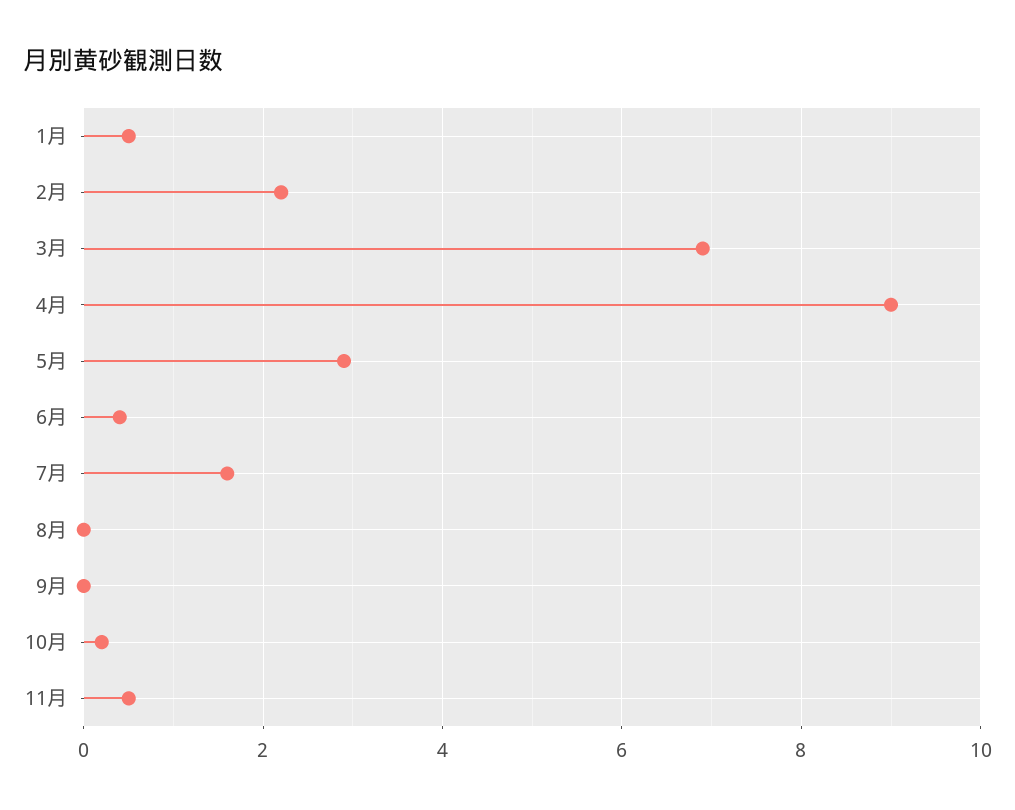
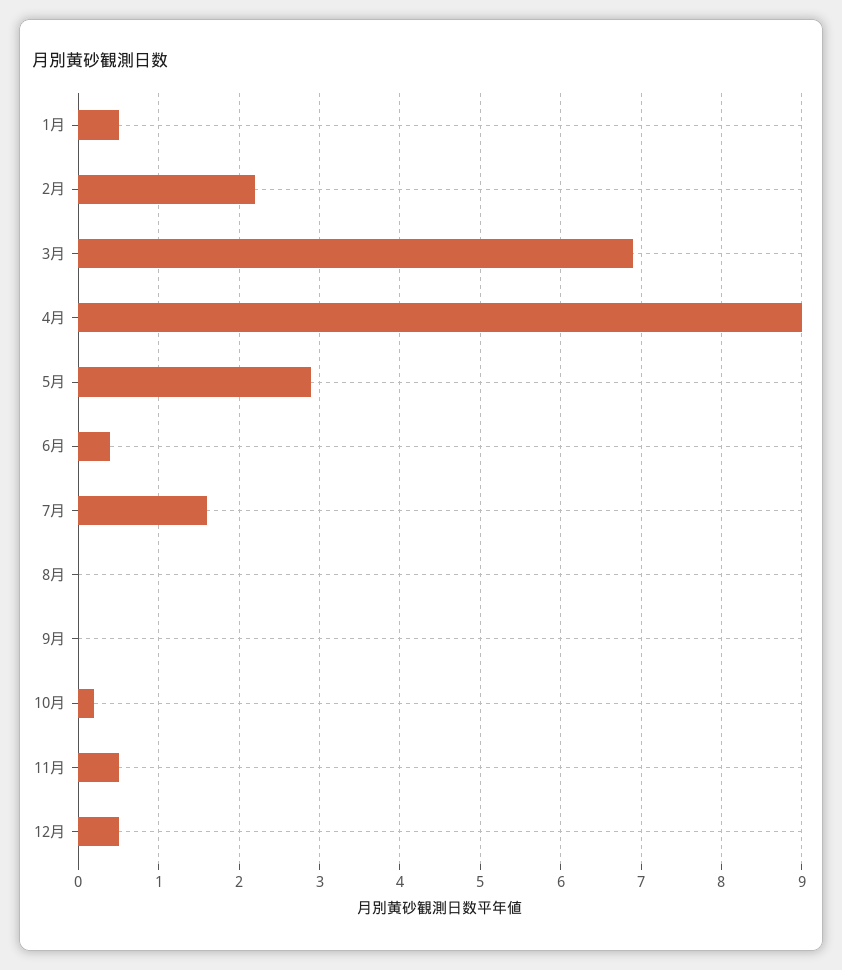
12月: none -> 0.5

